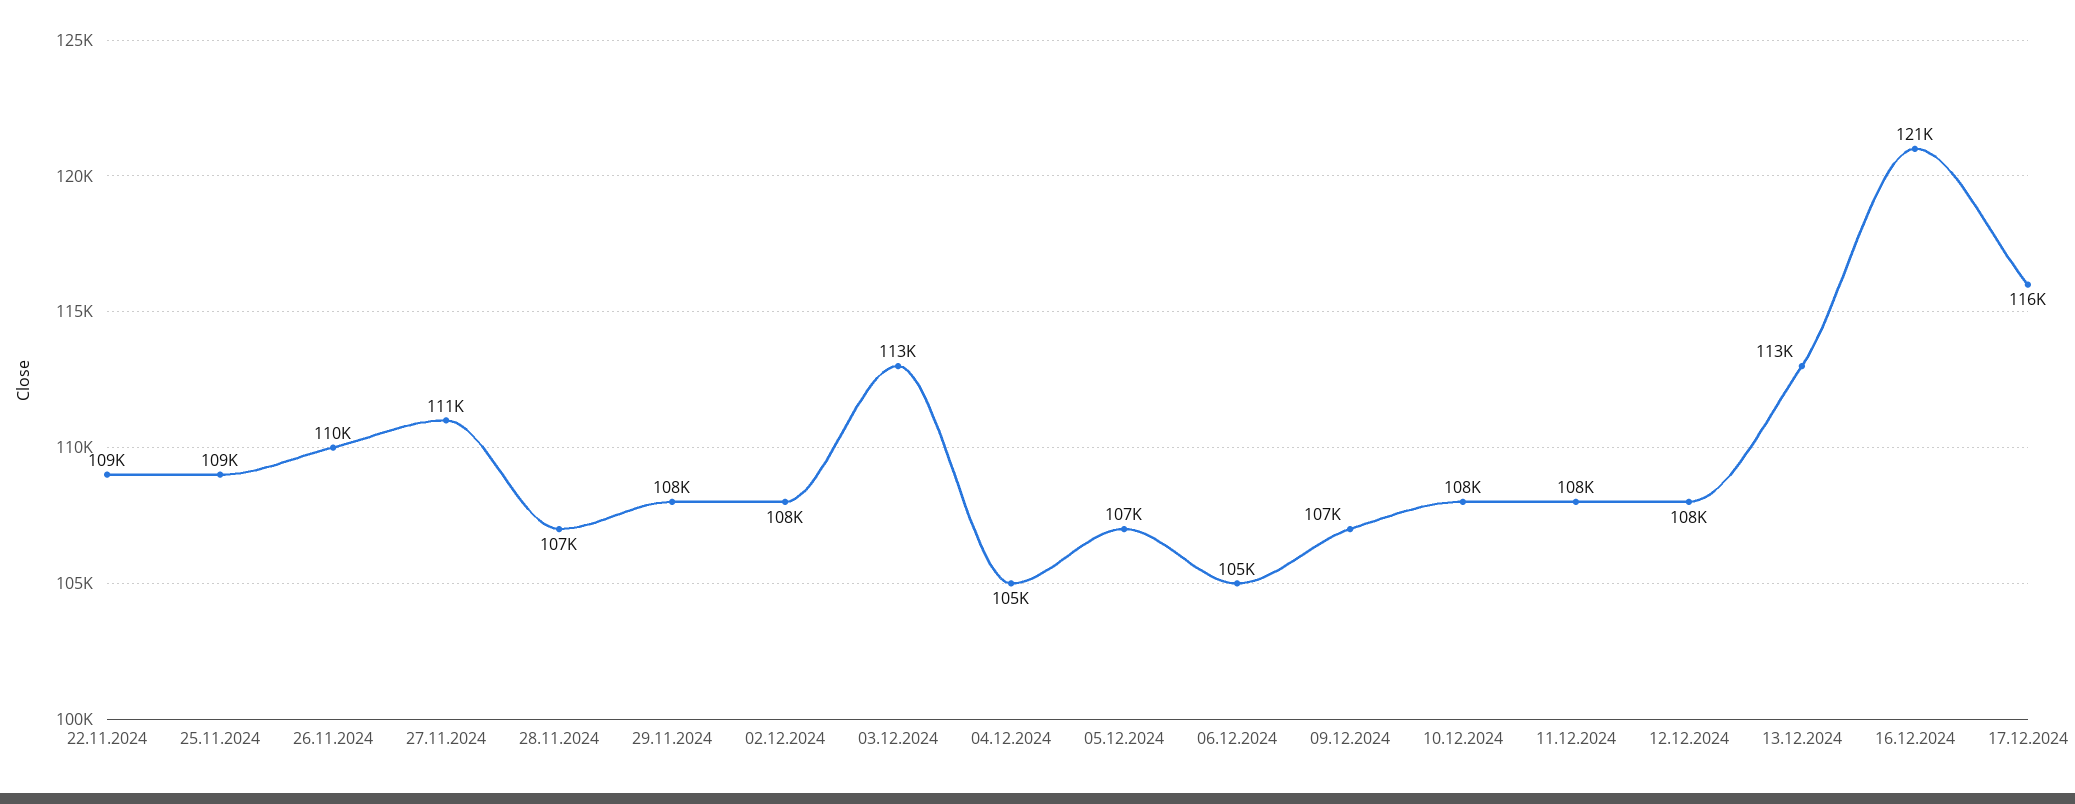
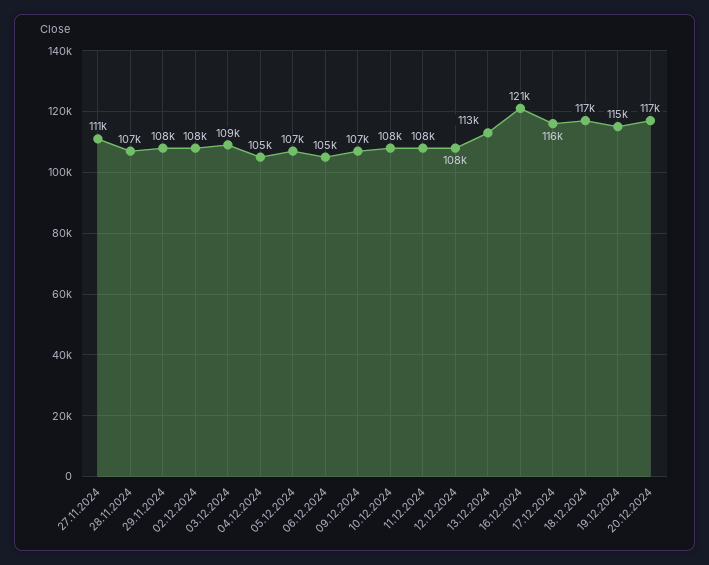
22.11.2024: 109000 -> none
25.11.2024: 109000 -> none
26.11.2024: 110000 -> none
03.12.2024: 113000 -> 109000
18.12.2024: none -> 117000
19.12.2024: none -> 115000
20.12.2024: none -> 117000

